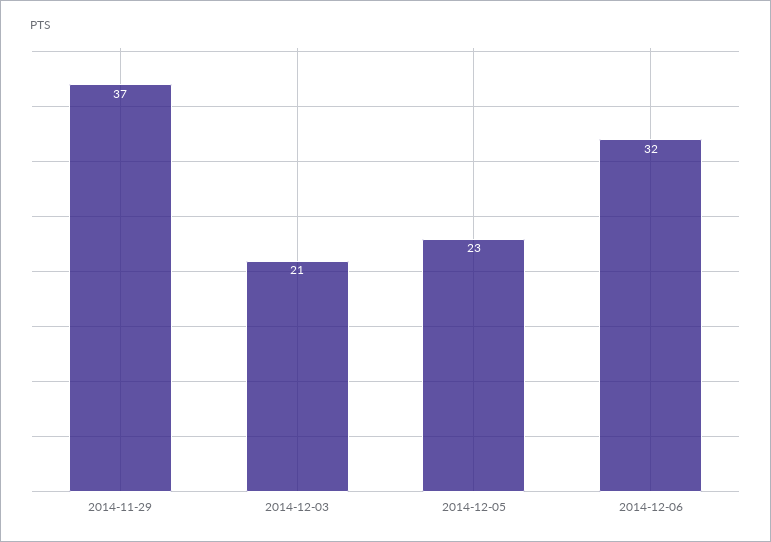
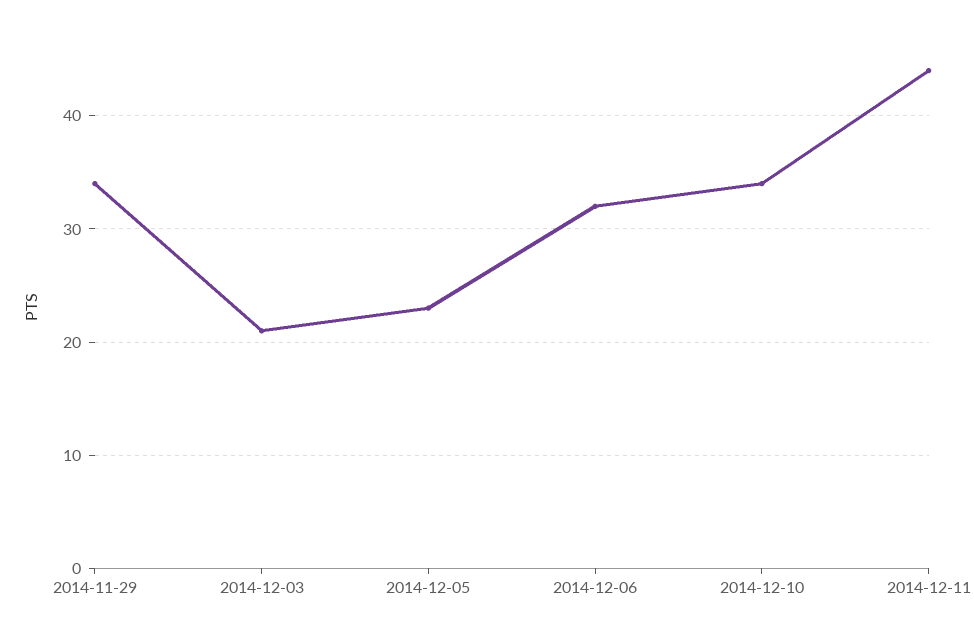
2014-11-29: 37 -> 34
2014-12-10: none -> 34
2014-12-11: none -> 44

